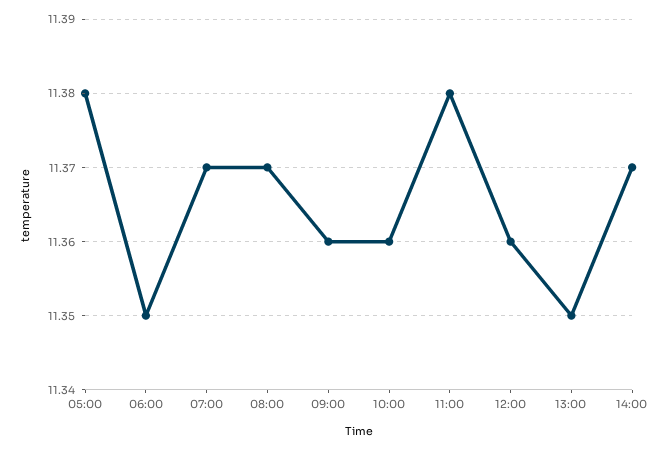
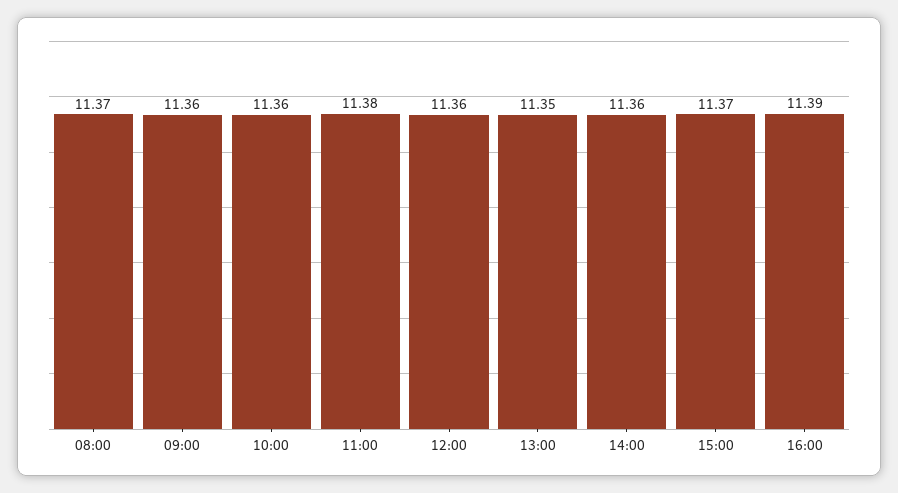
05:00: 11.38 -> none
06:00: 11.35 -> none
07:00: 11.37 -> none
14:00: 11.37 -> 11.36
15:00: none -> 11.37
16:00: none -> 11.39

